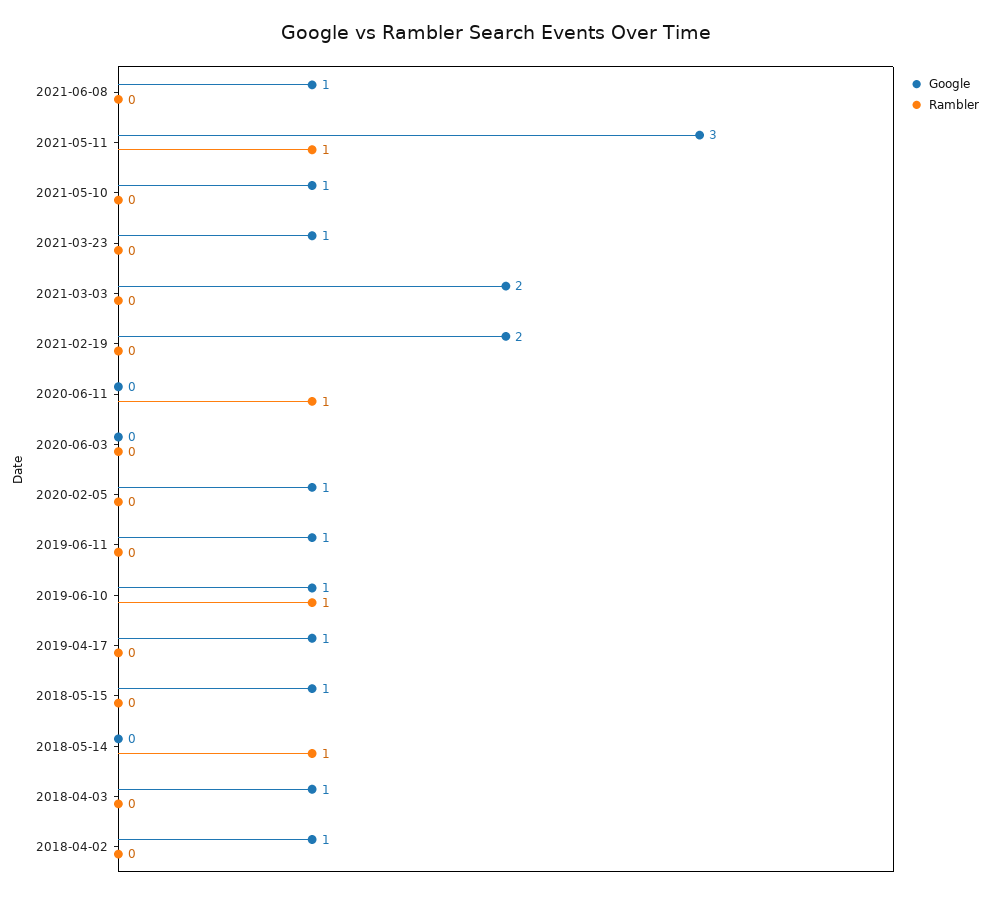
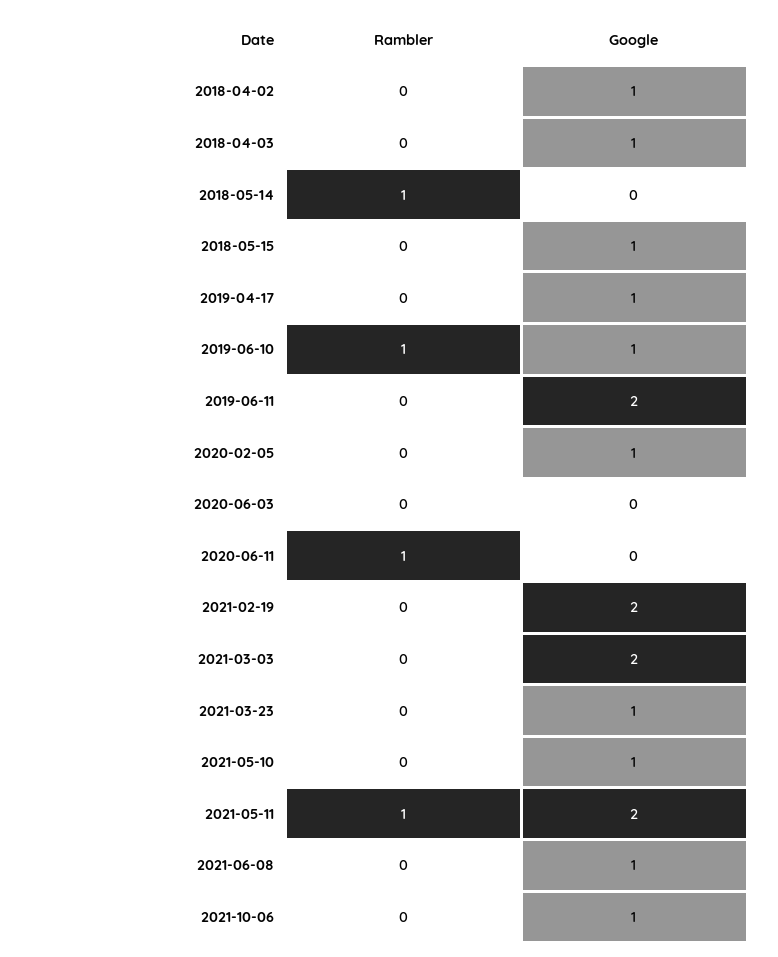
Google, 2021-05-11: 3 -> 2
Google, 2019-06-11: 1 -> 2
Rambler, 2021-10-06: none -> 0
Google, 2021-10-06: none -> 1

